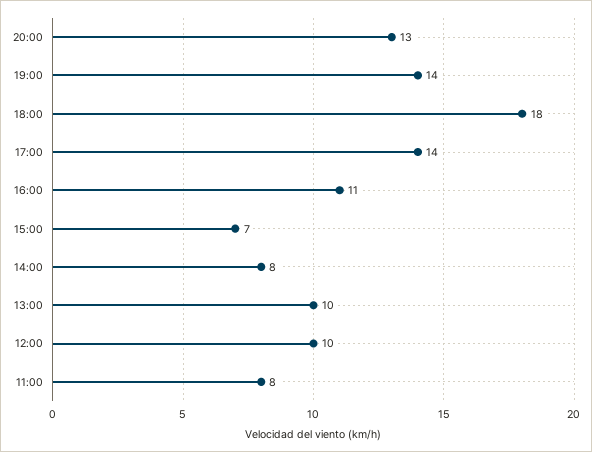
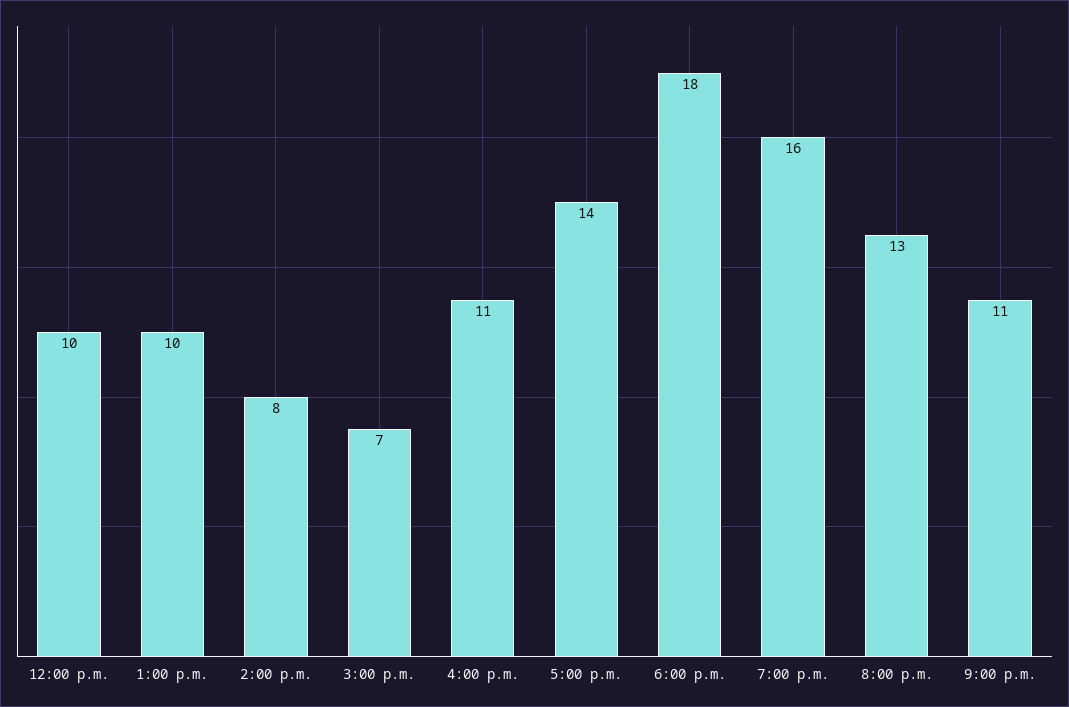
19:00: 14 -> 16
11:00: 8 -> none
9:00 p.m.: none -> 11

